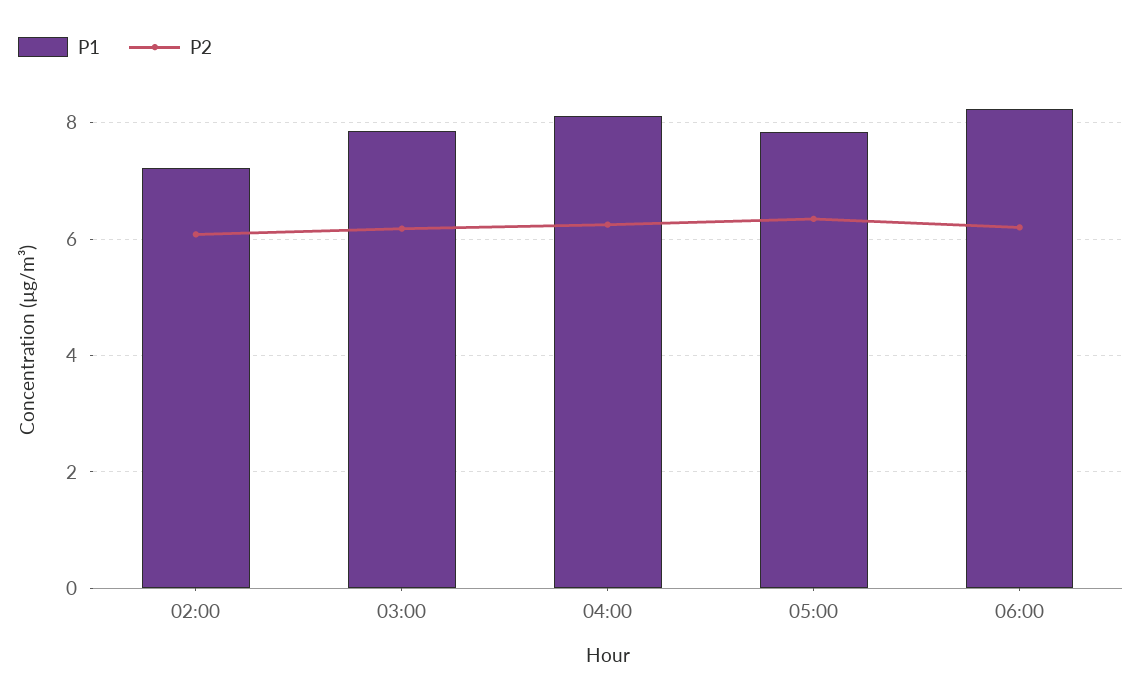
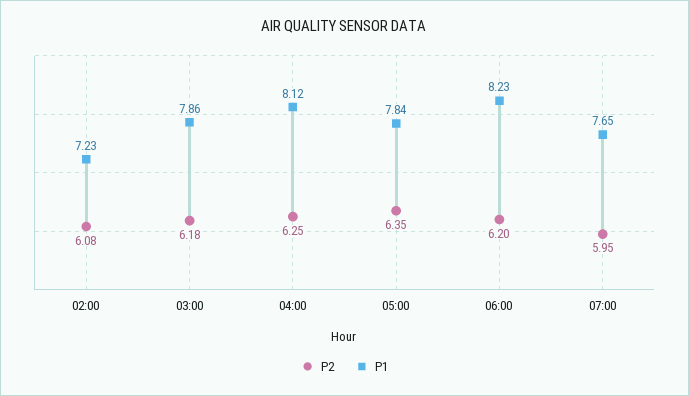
P2, 07:00: none -> 5.95
P1, 07:00: none -> 7.65

